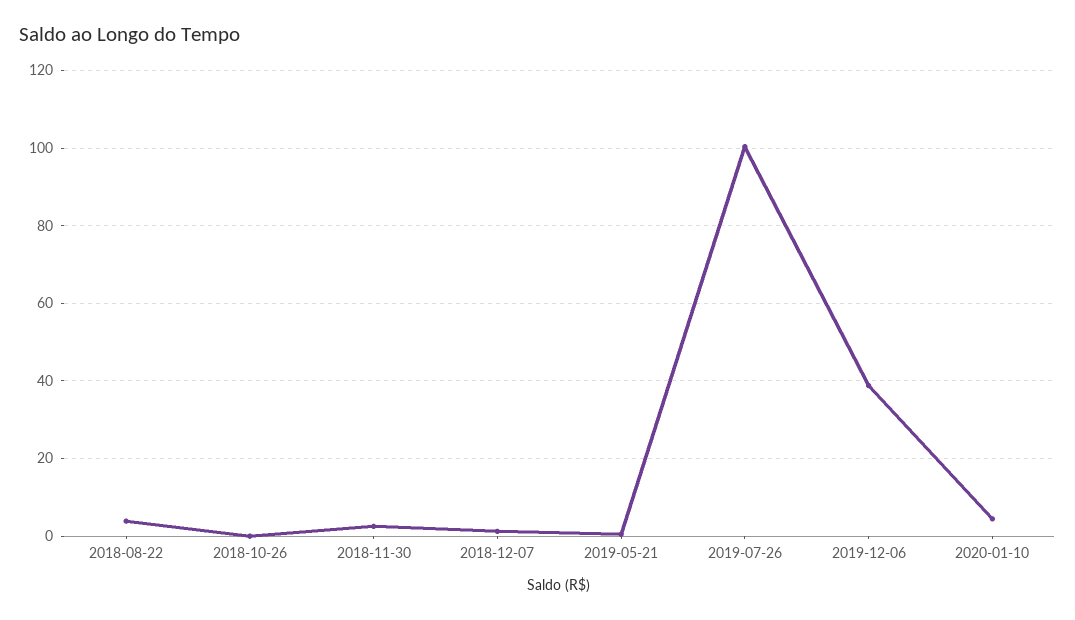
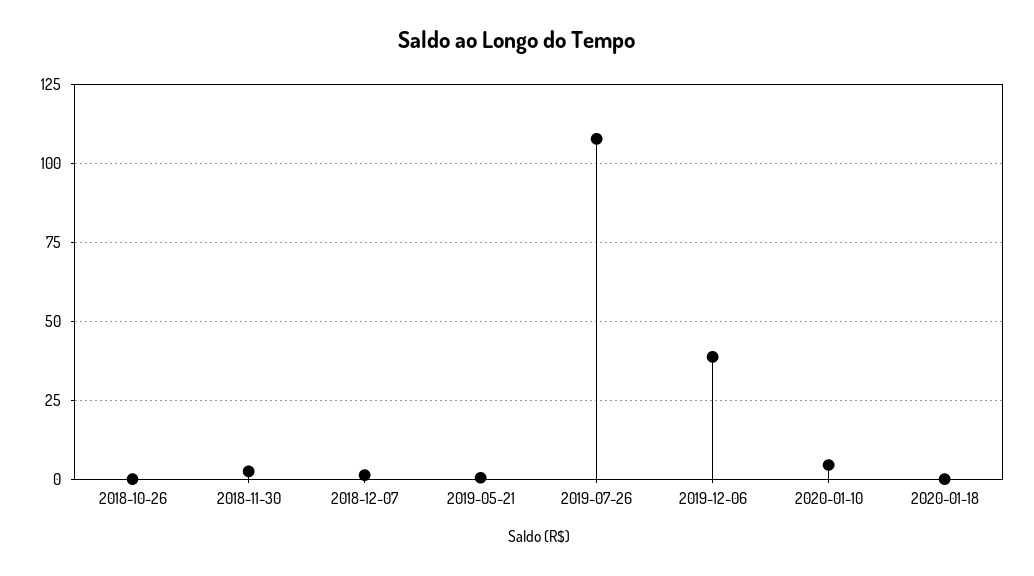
2018-08-22: 4 -> none
2019-07-26: 100 -> 107.5
2020-01-18: none -> 0

